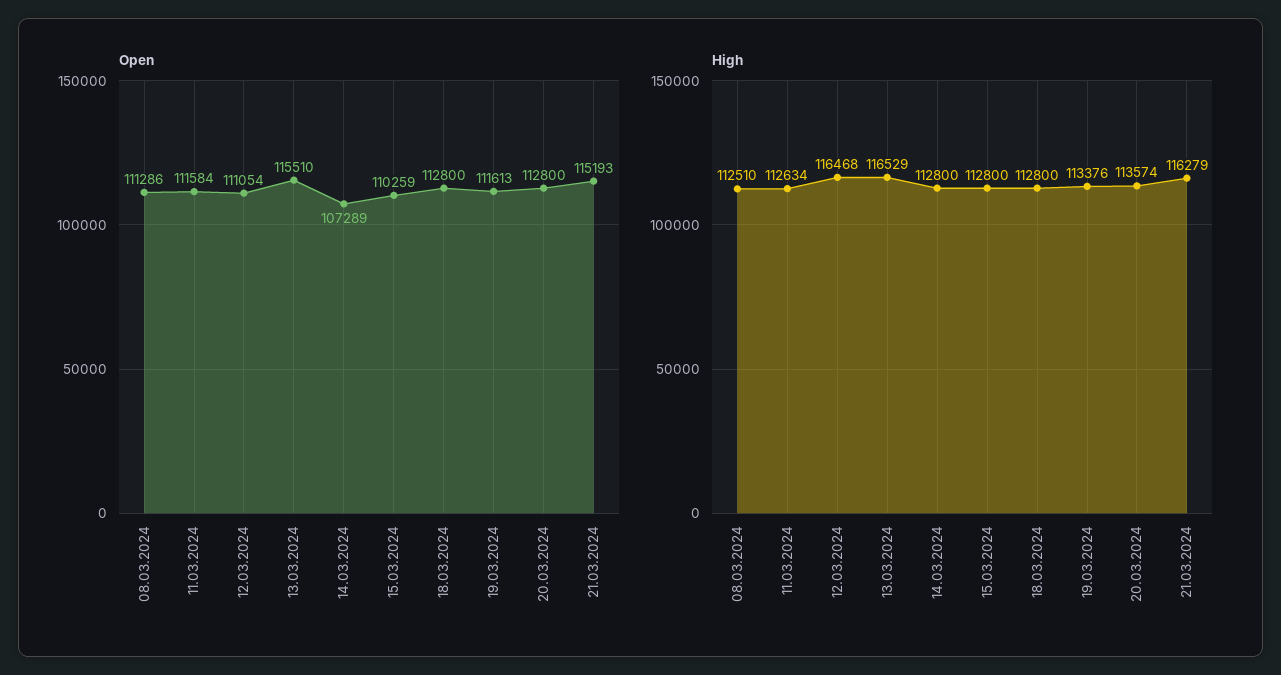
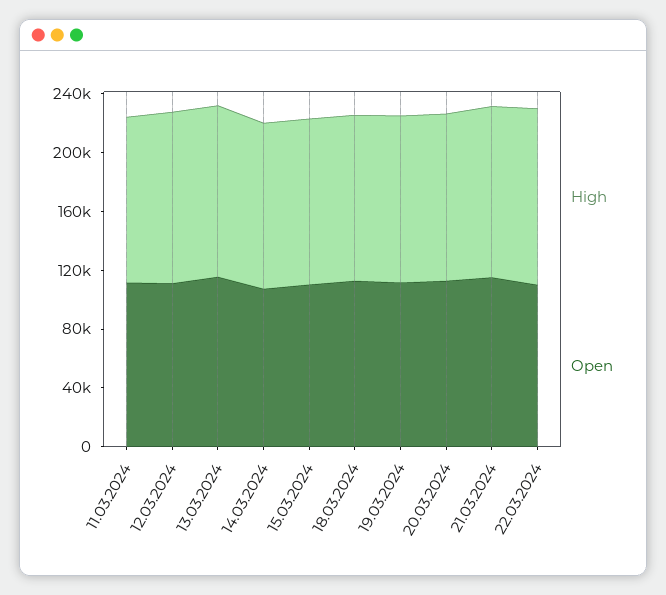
Open, 08.03.2024: 111286 -> none
High, 08.03.2024: 112510 -> none
High, 22.03.2024: none -> 120000
Open, 22.03.2024: none -> 110000

